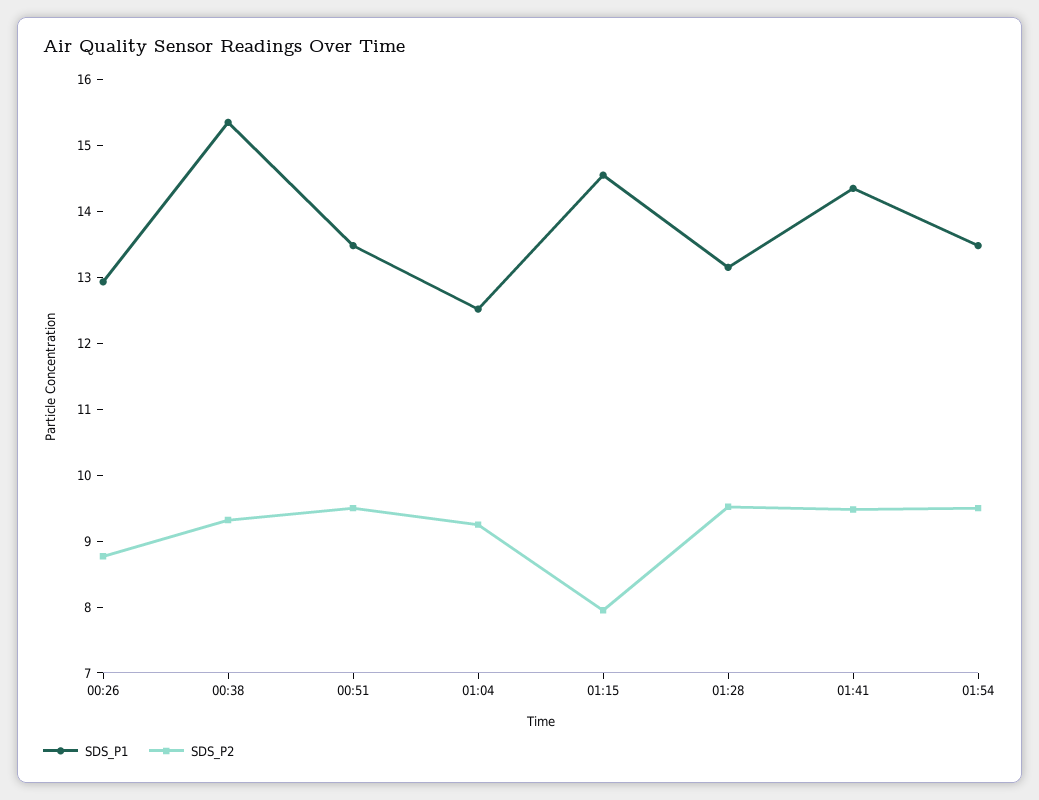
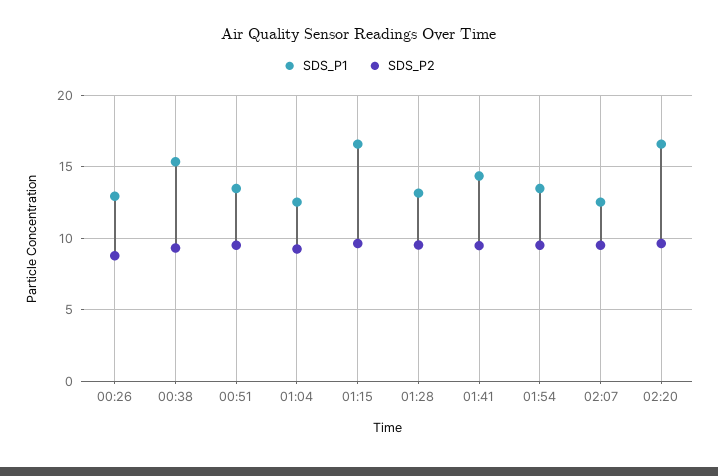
SDS_P1, 01:15: 14.6 -> 16.5
SDS_P2, 01:15: 8 -> 9.5
SDS_P1, 02:07: none -> 12.5
SDS_P2, 02:07: none -> 9.5
SDS_P1, 02:20: none -> 16.5
SDS_P2, 02:20: none -> 9.5

